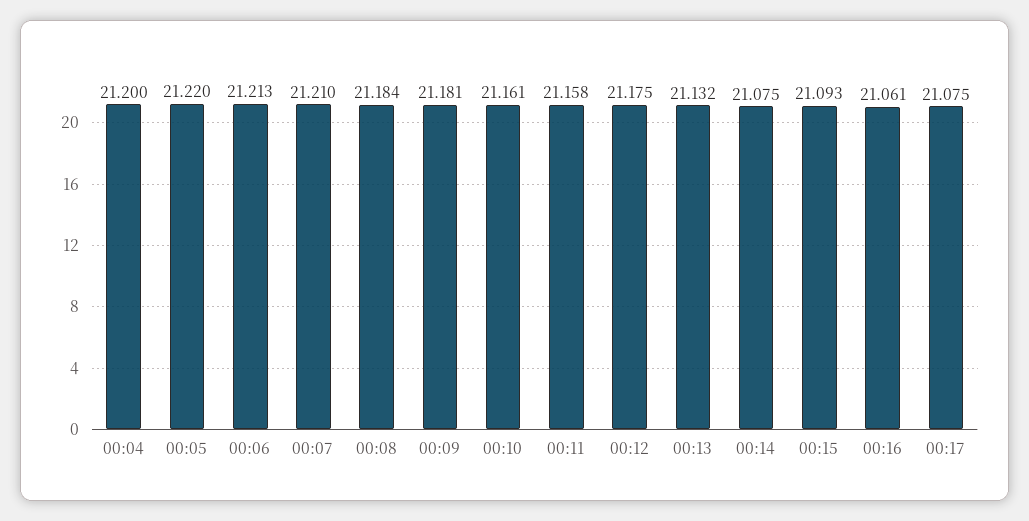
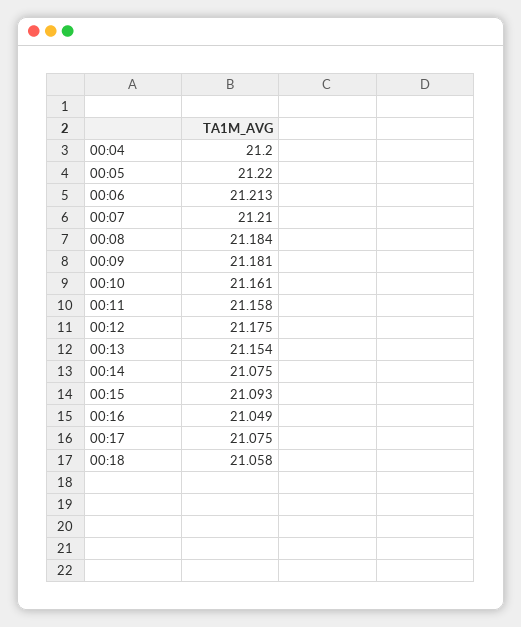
00:13: 21.132 -> 21.154
00:16: 21.061 -> 21.049
00:18: none -> 21.058

